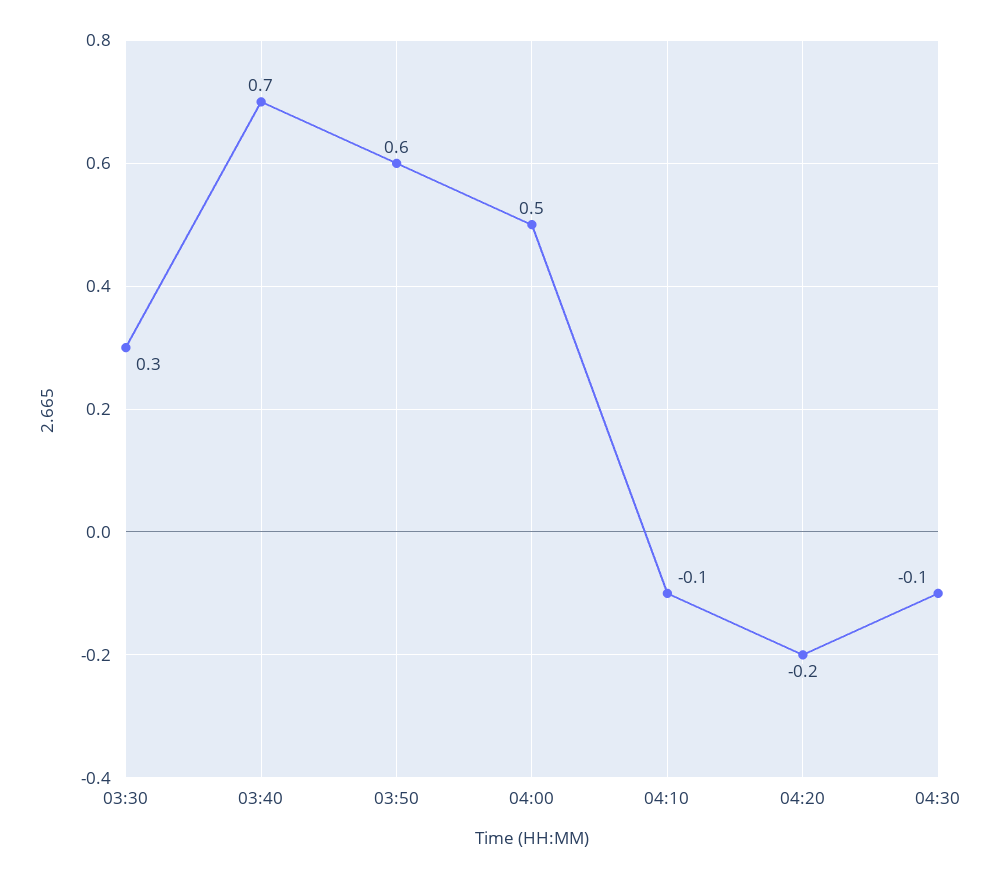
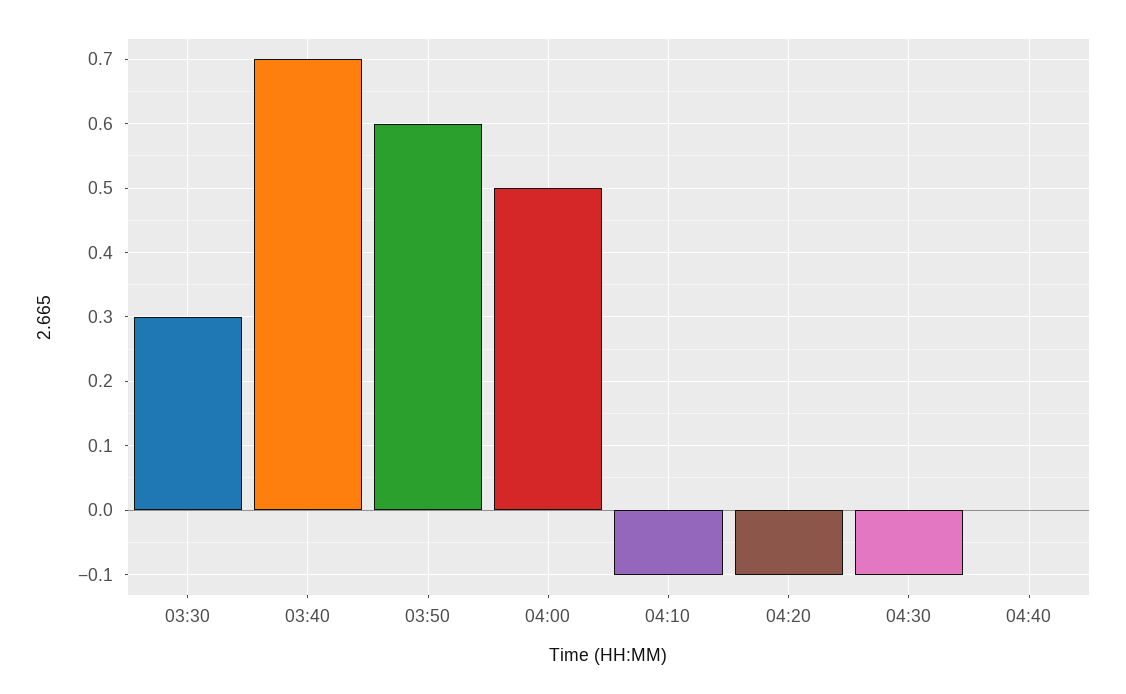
04:20: -0.2 -> -0.1
04:40: none -> 0

